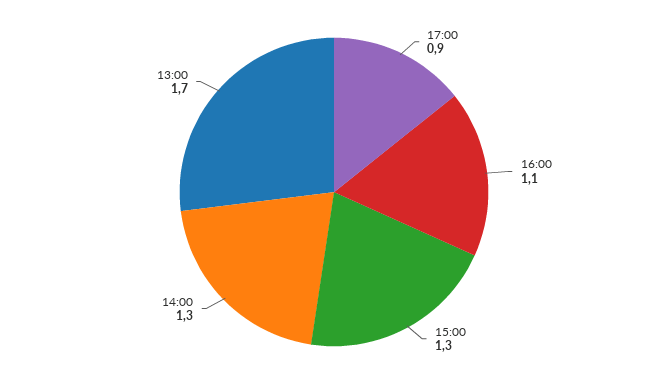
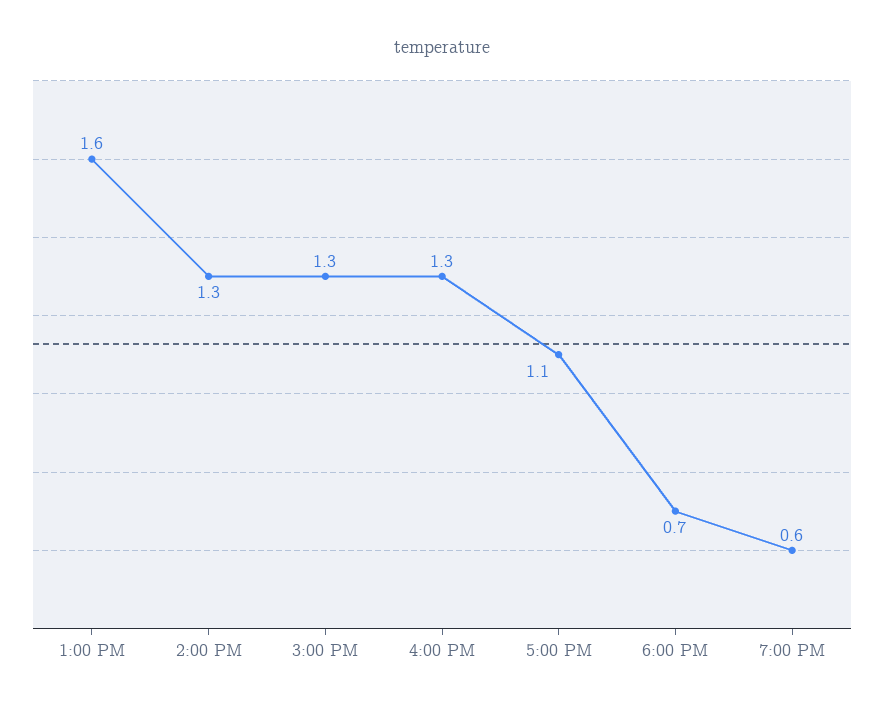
17:00: 0.9 -> 1.1
16:00: 1.1 -> 1.3
13:00: 1.7 -> 1.6
6:00 PM: none -> 0.7
7:00 PM: none -> 0.6

